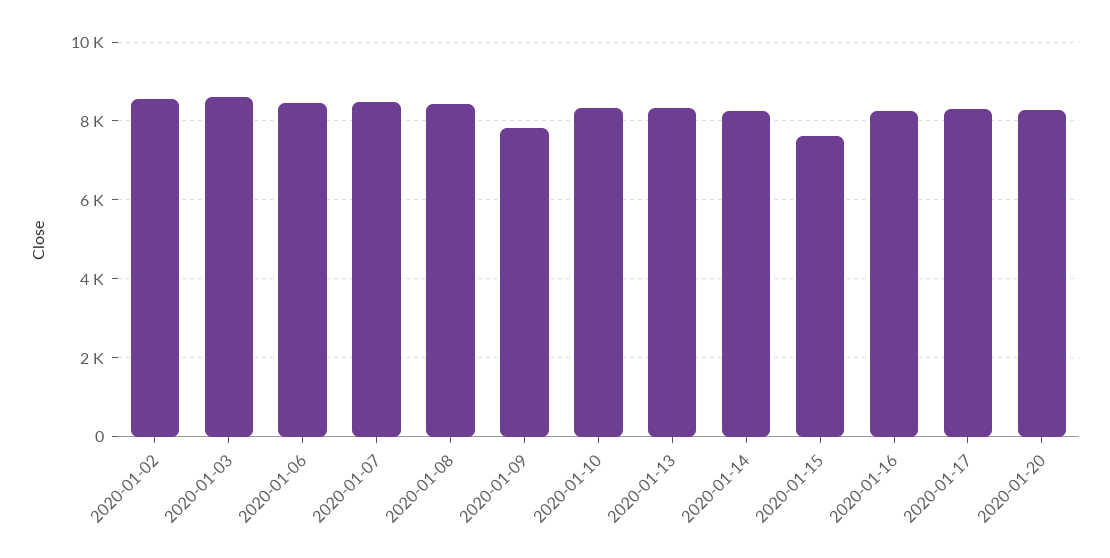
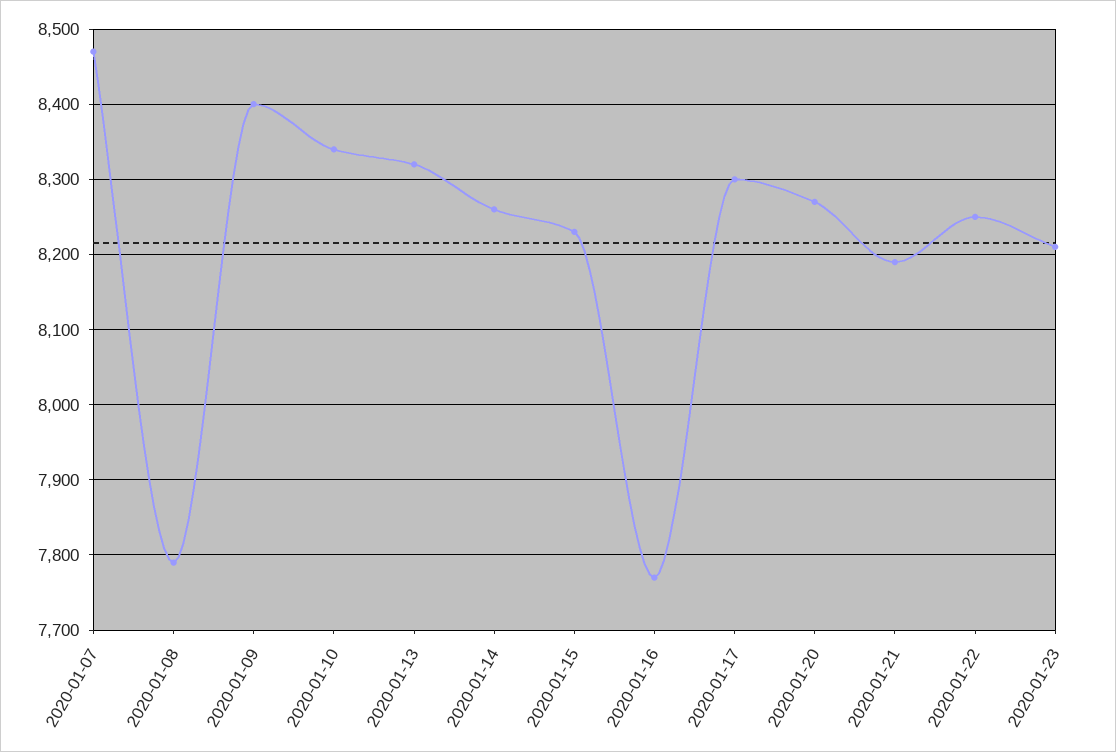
2020-01-02: 8600 -> none
2020-01-03: 8600 -> none
2020-01-06: 8400 -> none
2020-01-08: 8400 -> 7790
2020-01-09: 7800 -> 8400
2020-01-15: 7600 -> 8230
2020-01-16: 8200 -> 7770
2020-01-21: none -> 8190
2020-01-22: none -> 8250
2020-01-23: none -> 8210

